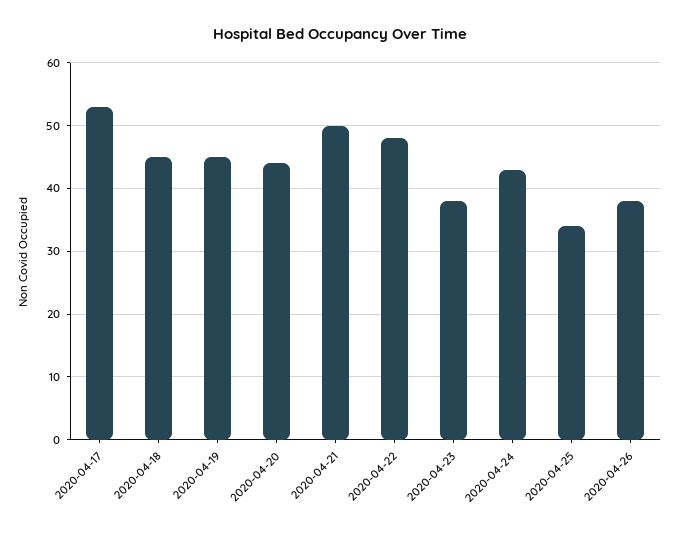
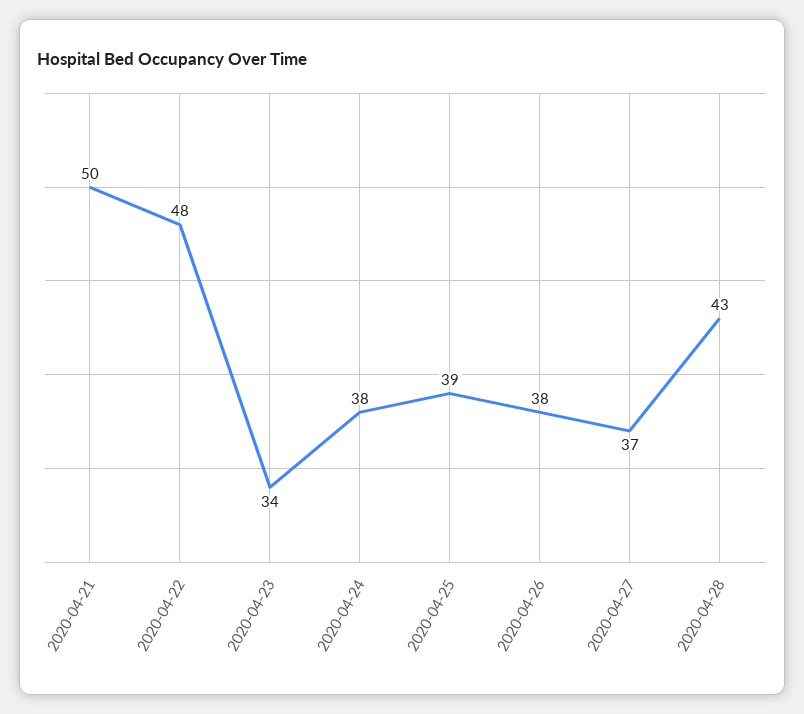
2020-04-17: 53 -> none
2020-04-18: 45 -> none
2020-04-19: 45 -> none
2020-04-20: 44 -> none
2020-04-23: 38 -> 34
2020-04-24: 43 -> 38
2020-04-25: 34 -> 39
2020-04-27: none -> 37
2020-04-28: none -> 43

